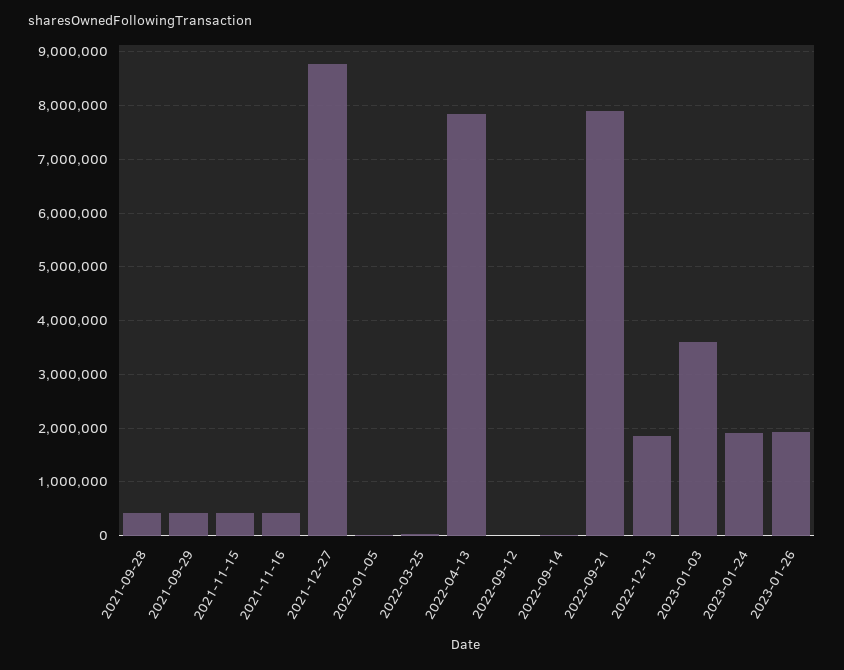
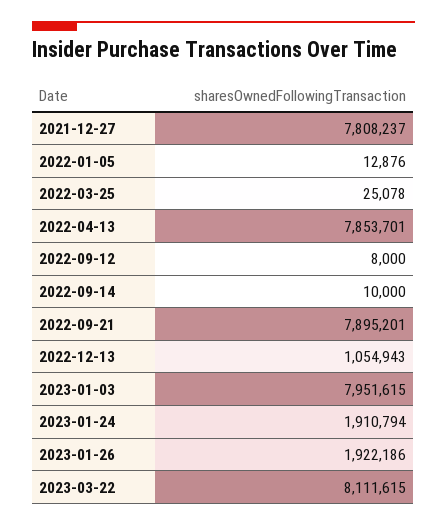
2021-09-28: 400000 -> none
2021-09-29: 400000 -> none
2021-11-15: 400000 -> none
2021-11-16: 400000 -> none
2021-12-27: 8800000 -> 7808237
2022-12-13: 1800000 -> 1054943
2023-01-03: 3600000 -> 7951615
2023-03-22: none -> 8111615

